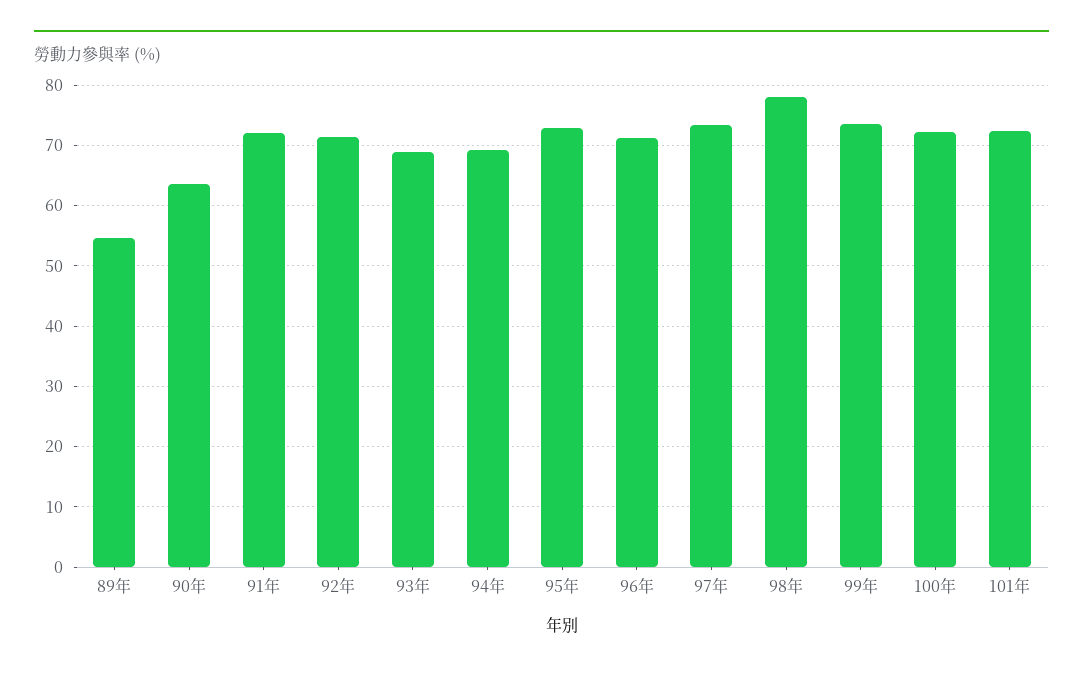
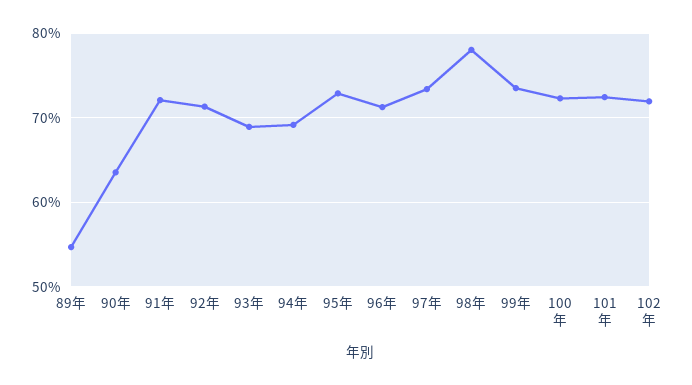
102年: none -> 72

